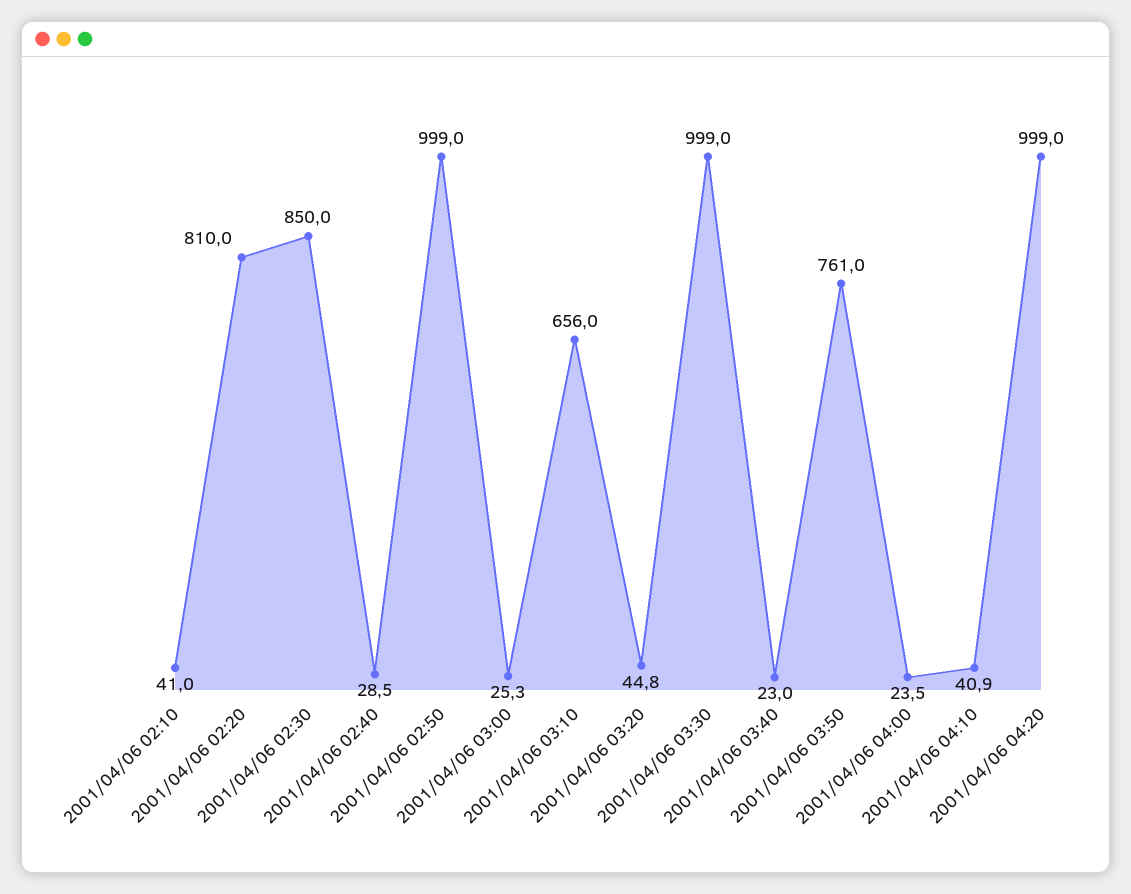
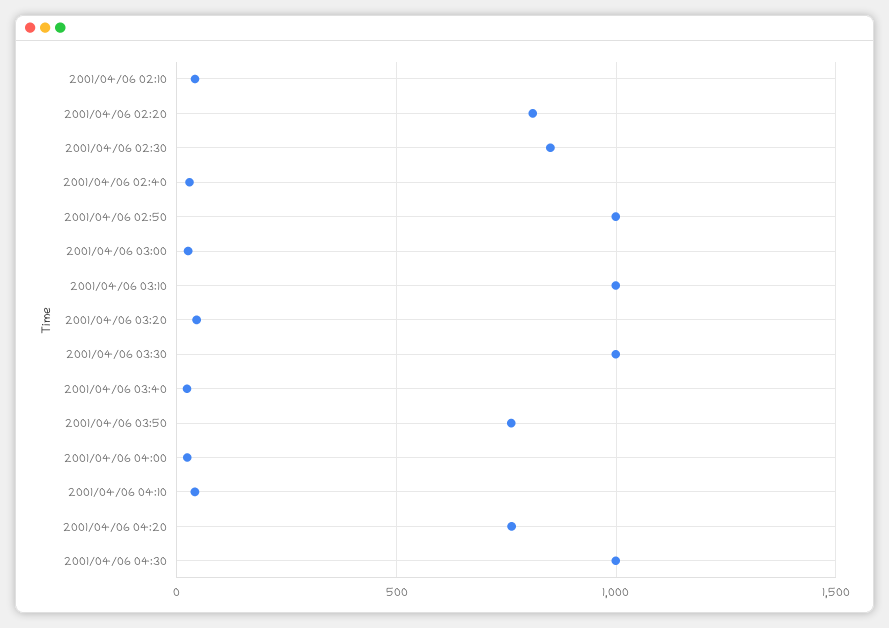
2001/04/06 03:10: 656 -> 1000
2001/04/06 04:20: 999 -> 750
2001/04/06 04:30: none -> 1000

